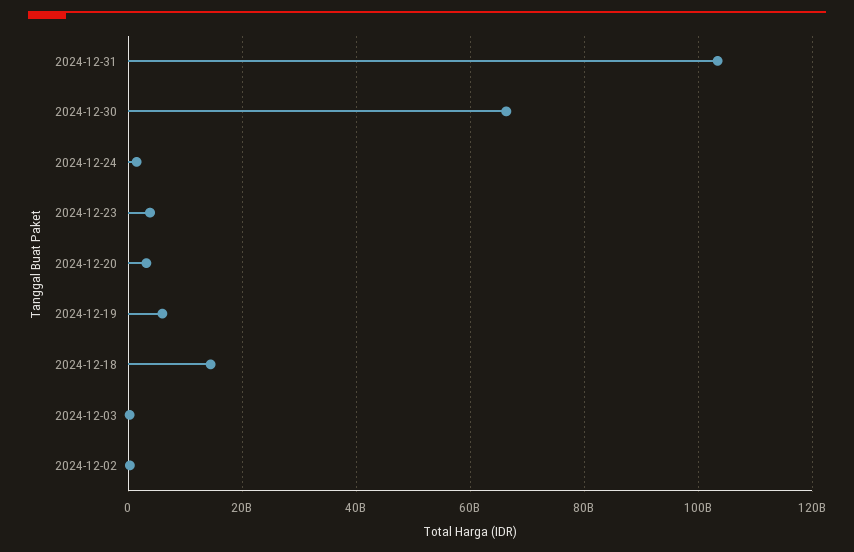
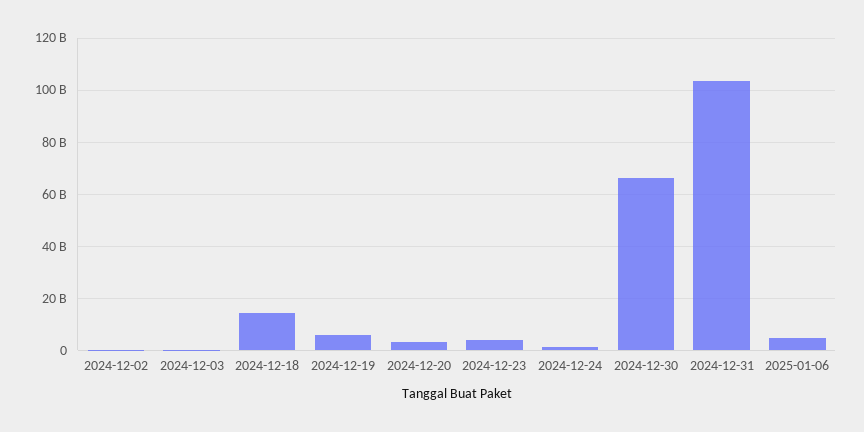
2025-01-06: none -> 5000000000

